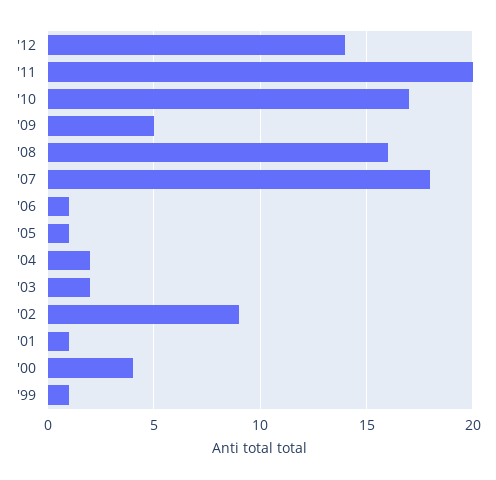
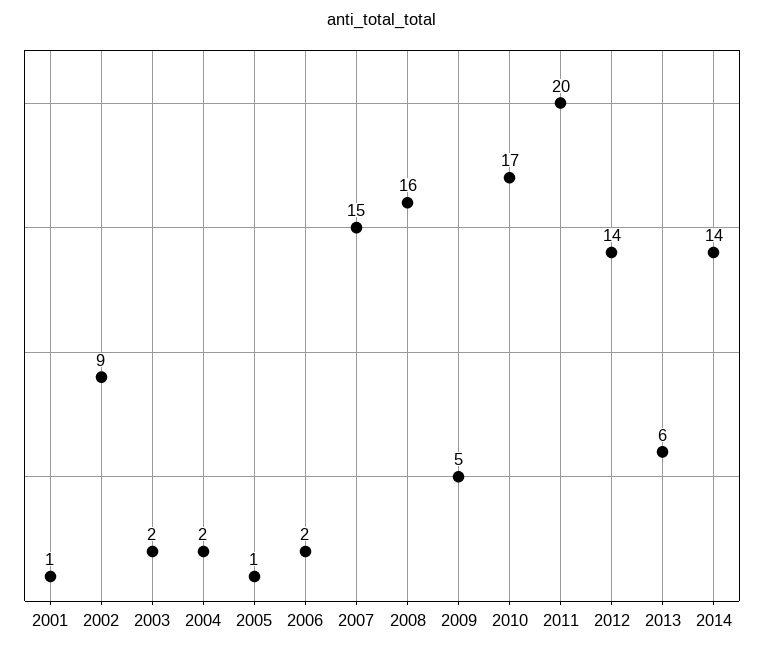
'07: 18 -> 15
'06: 1 -> 2
'00: 4 -> none
'99: 1 -> none
2013: none -> 6
2014: none -> 14

